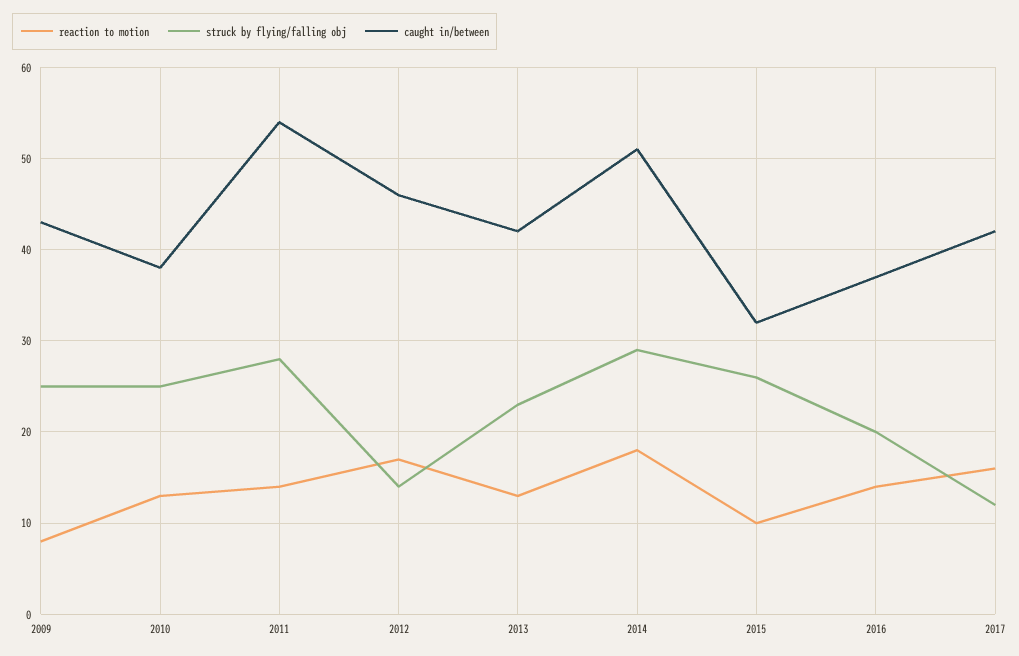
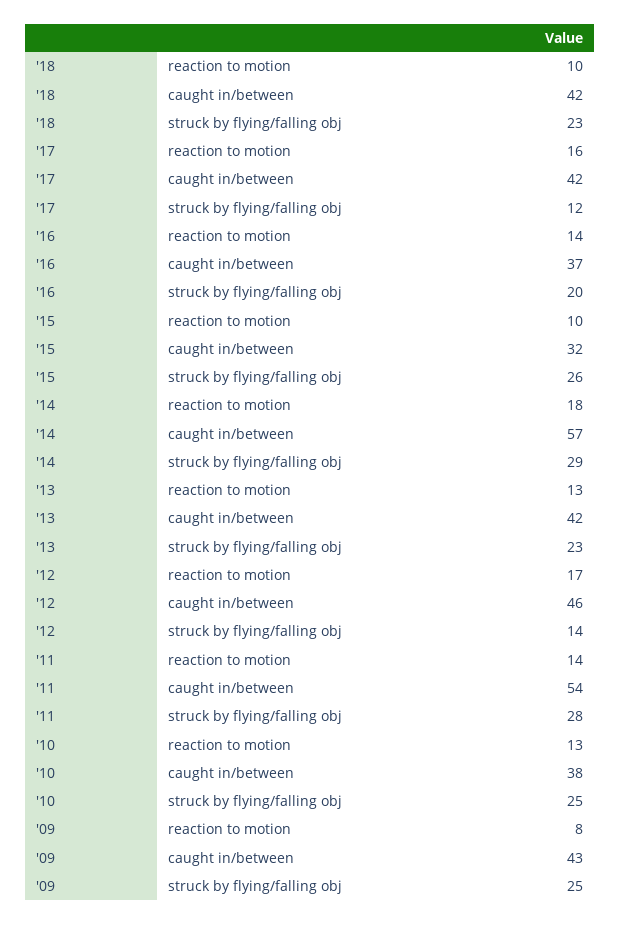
caught in/between, 2014: 51 -> 57
reaction to motion, '18: none -> 10
caught in/between, '18: none -> 42
struck by flying/falling obj, '18: none -> 23

